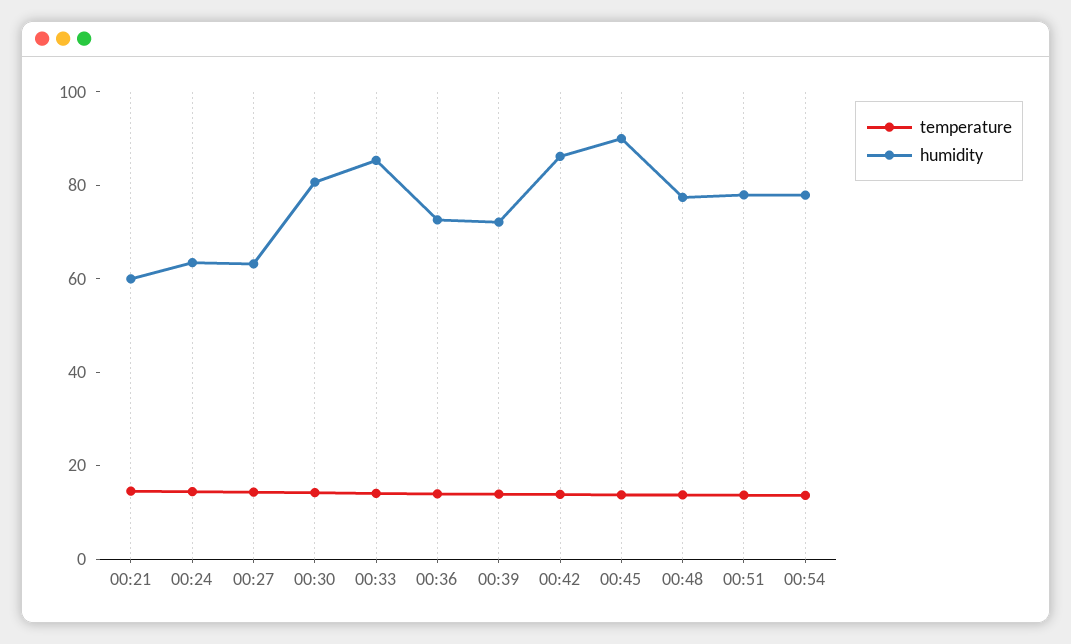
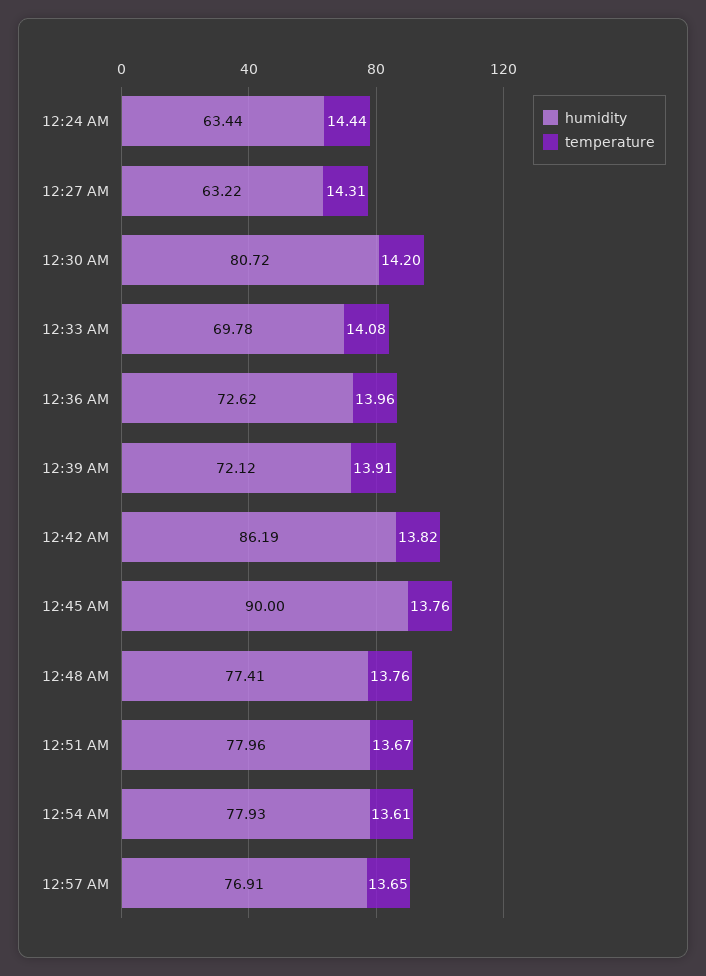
temperature, 00:21: 15 -> none
humidity, 00:21: 60 -> none
humidity, 00:33: 85 -> 69.78
humidity, 12:57 AM: none -> 76.91
temperature, 12:57 AM: none -> 13.65

